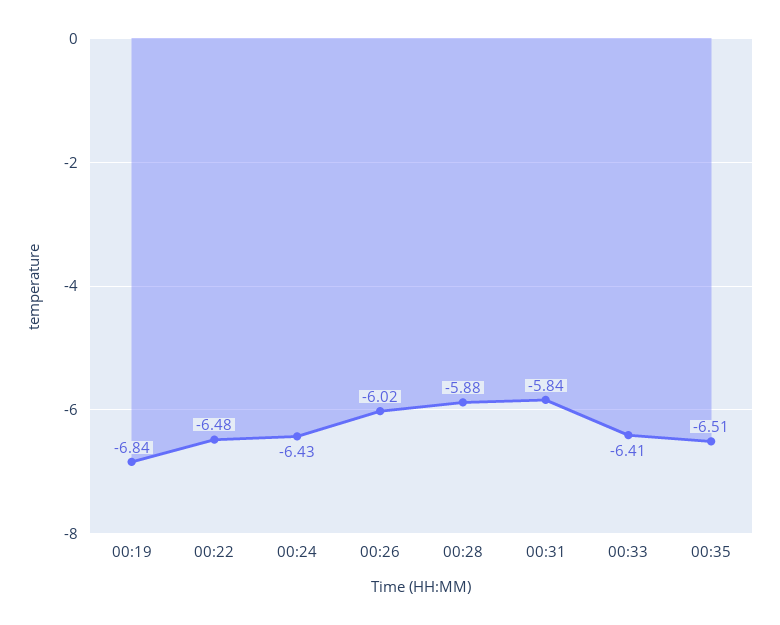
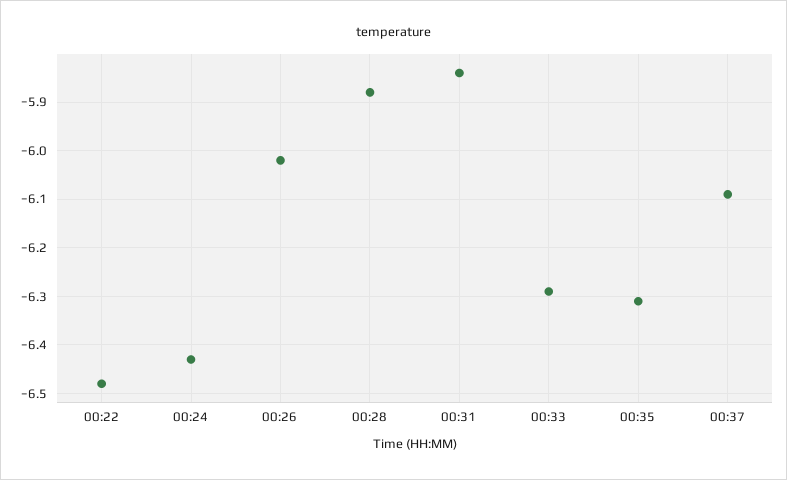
00:19: -6.84 -> none
00:33: -6.41 -> -6.3
00:35: -6.51 -> -6.3
00:37: none -> -6.1

